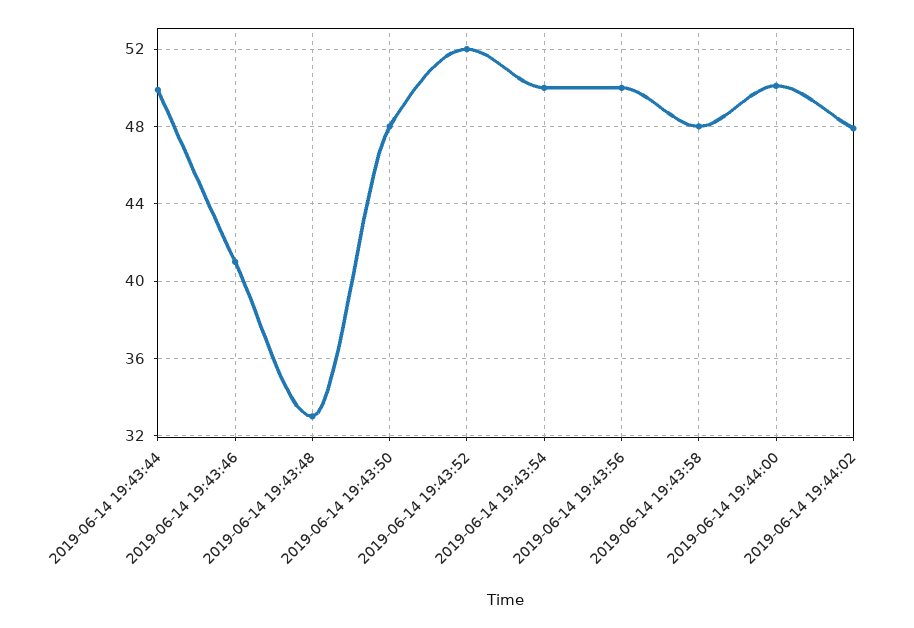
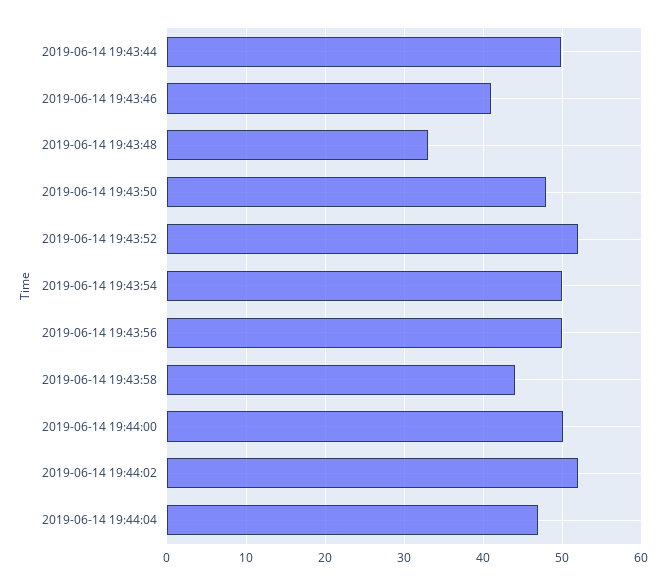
2019-06-14 19:43:58: 48 -> 44
2019-06-14 19:44:02: 48 -> 52
2019-06-14 19:44:04: none -> 47

